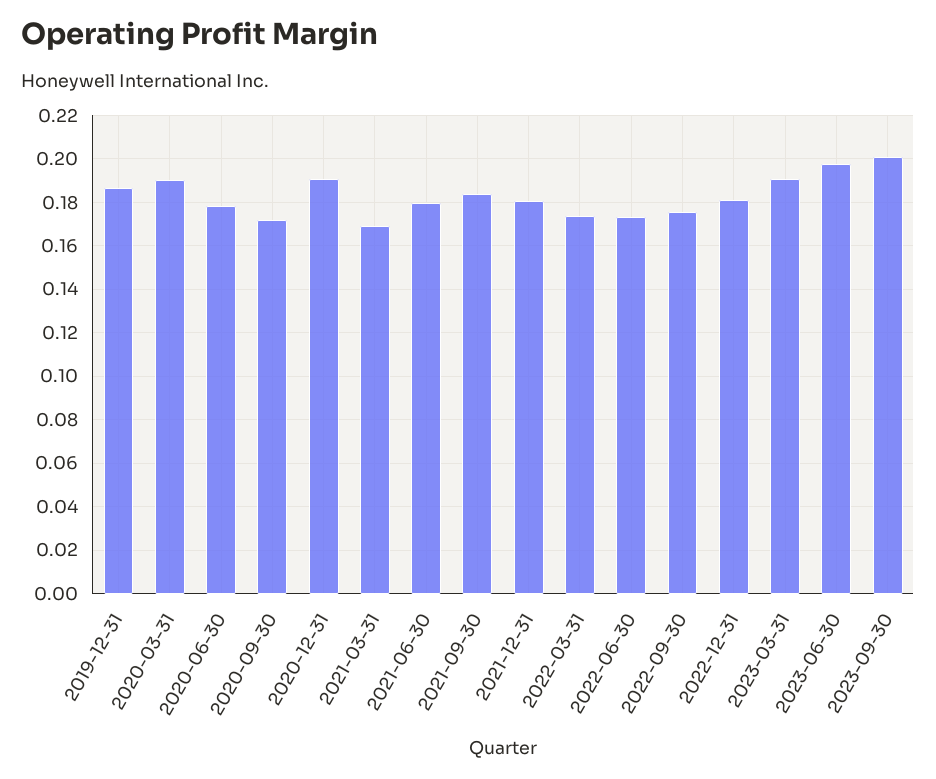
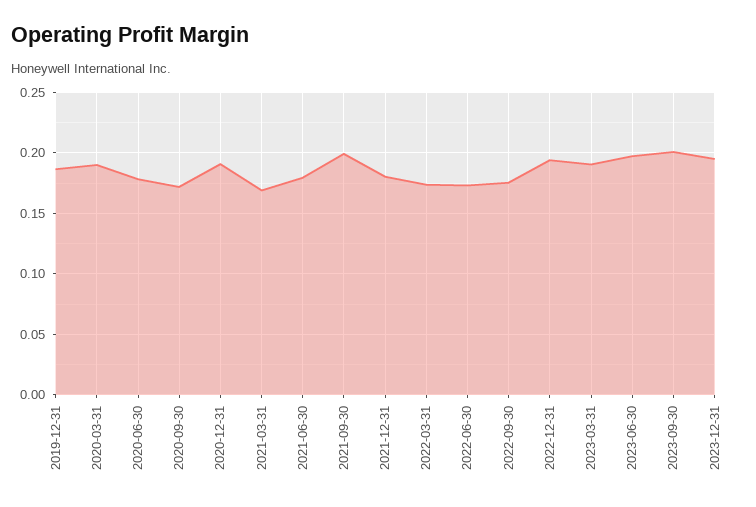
2021-09-30: 0.185 -> 0.2
2022-12-31: 0.18 -> 0.195
2023-12-31: none -> 0.195

